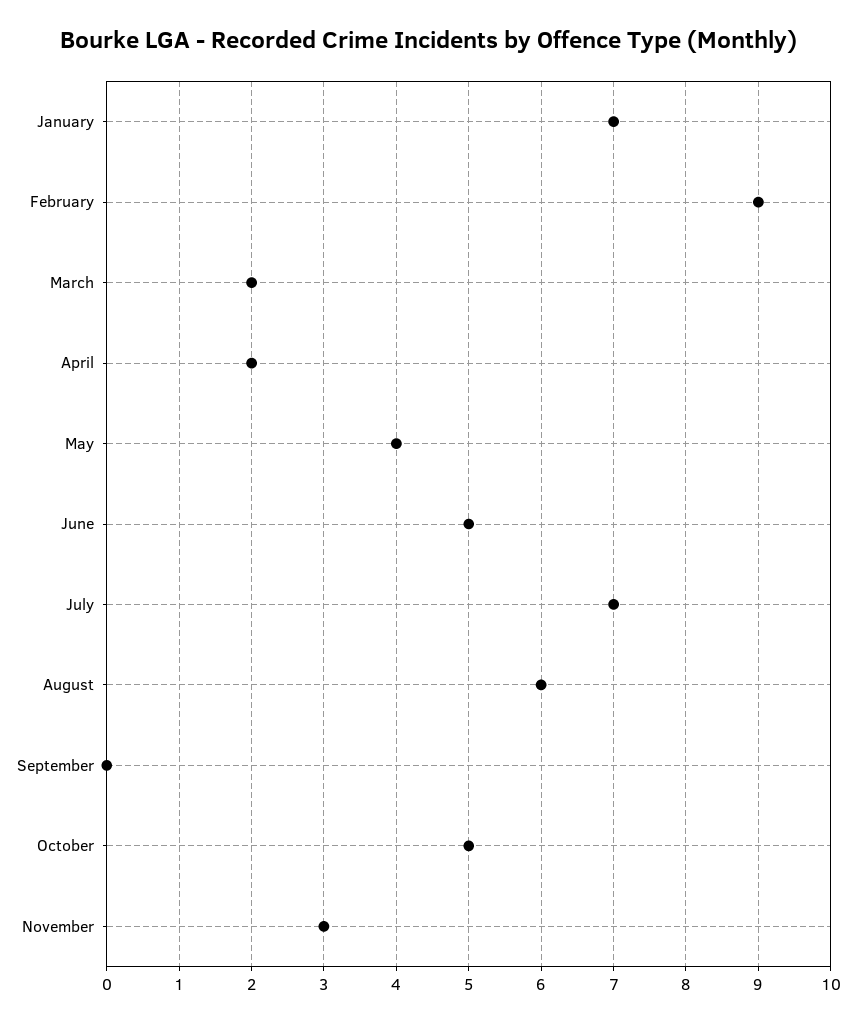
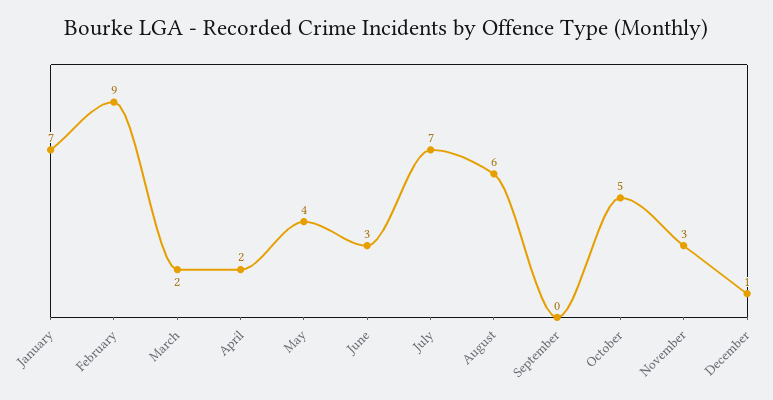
June: 5 -> 3
December: none -> 1

